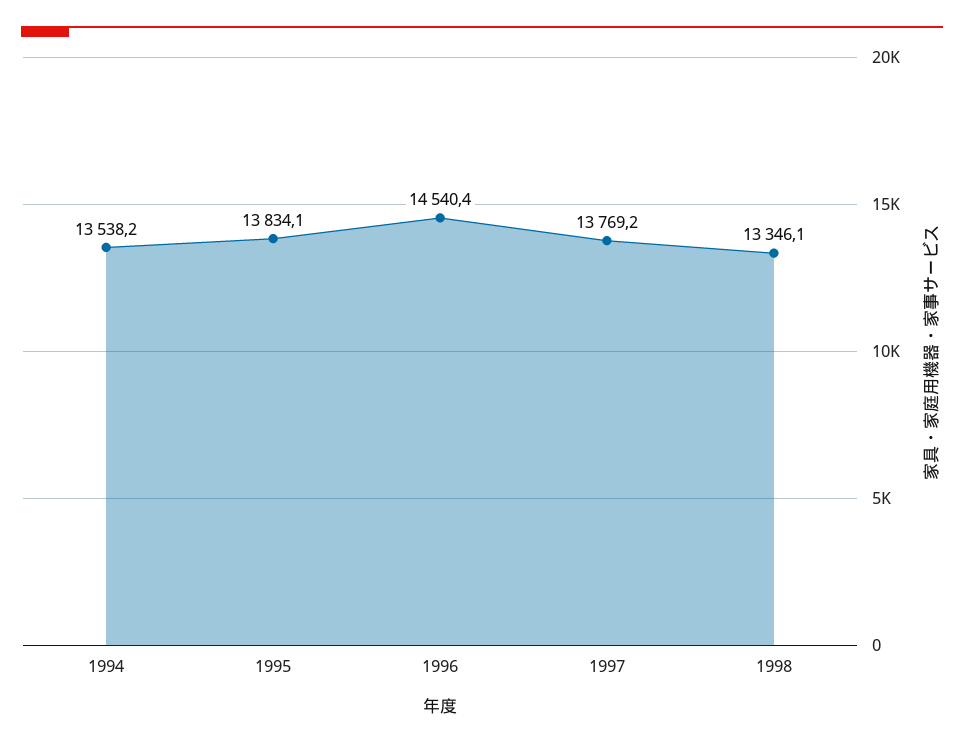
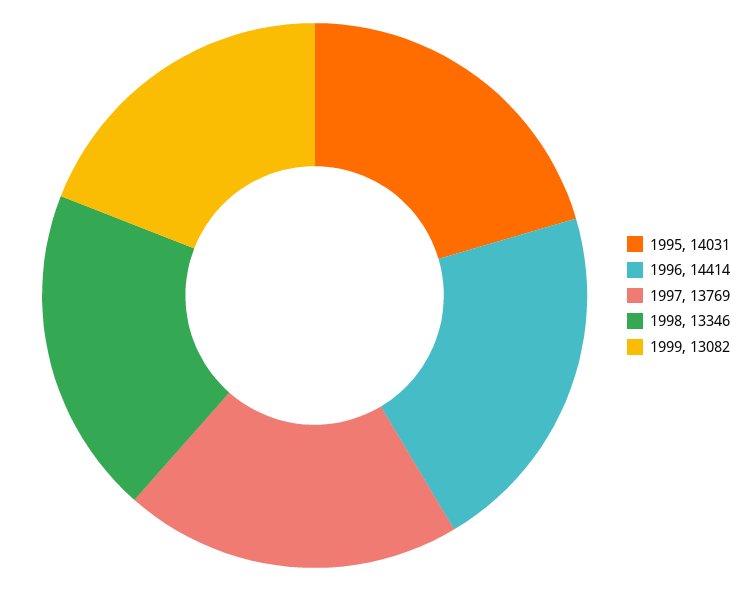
1994: 13538.2 -> none
1995: 13834.1 -> 14031
1996: 14540.4 -> 14414
1999: none -> 13082

